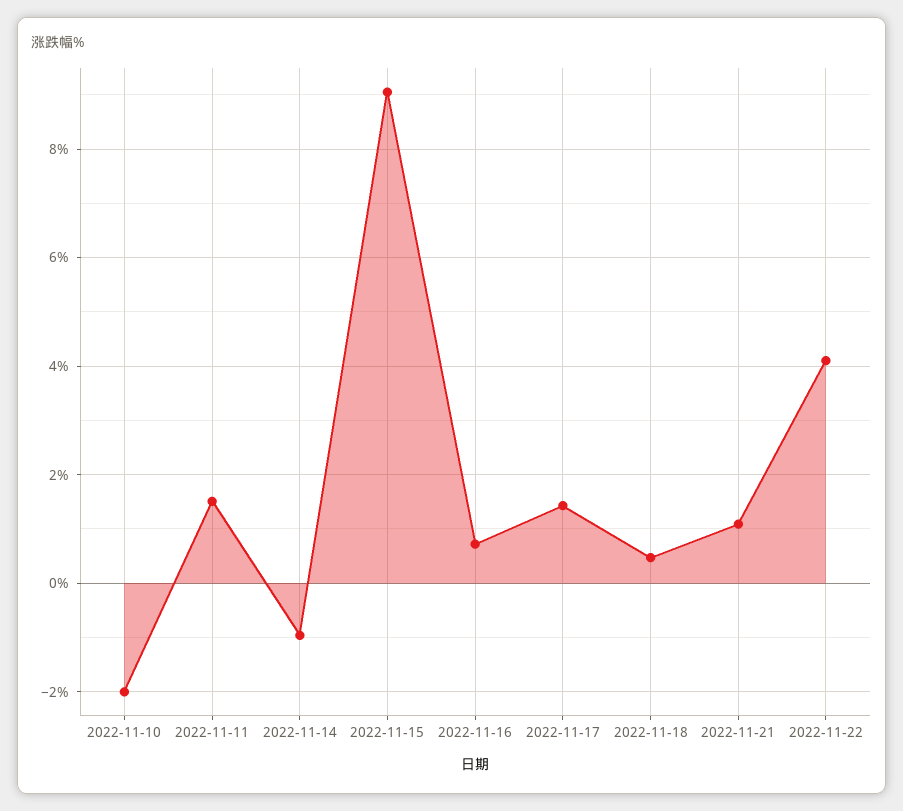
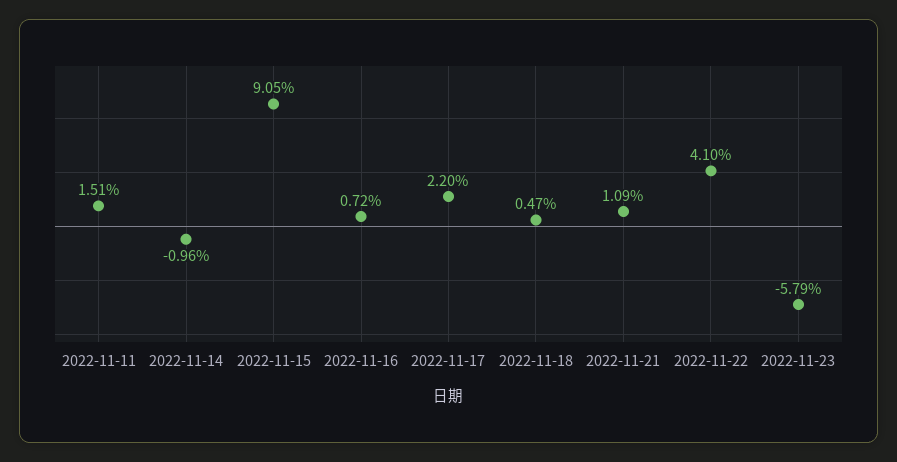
2022-11-10: -2 -> none
2022-11-17: 1.4 -> 2.2
2022-11-23: none -> -5.79

